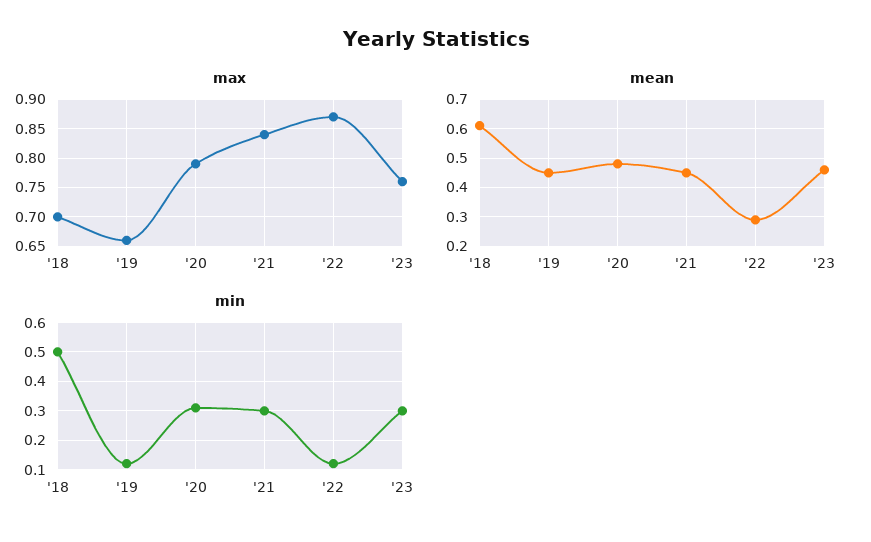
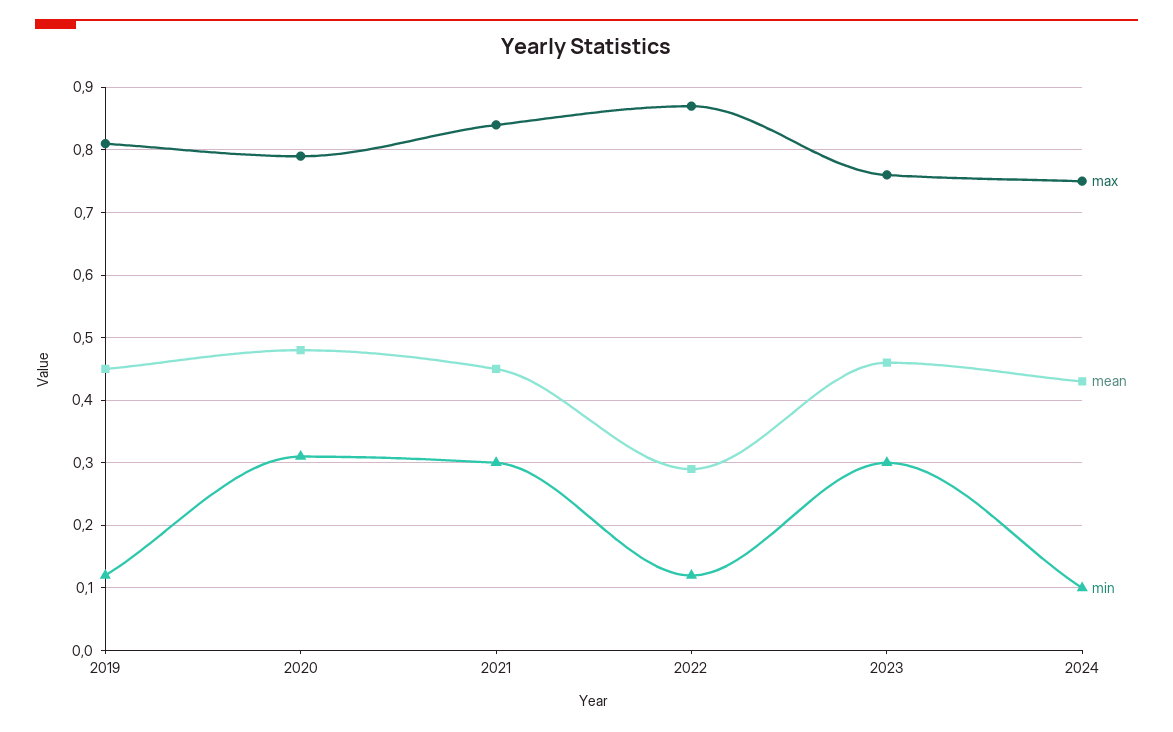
max, '18: 0.7 -> none
max, '19: 0.65 -> 0.81
mean, '18: 0.6 -> none
min, '18: 0.5 -> none
max, 2024: none -> 0.75
mean, 2024: none -> 0.43
min, 2024: none -> 0.1

